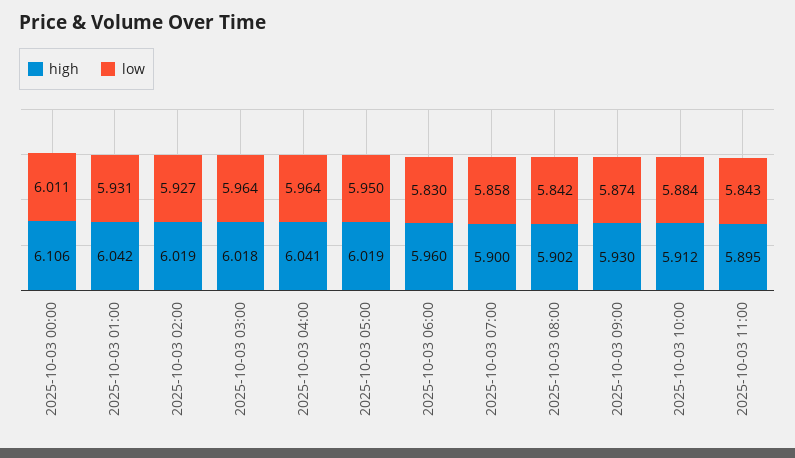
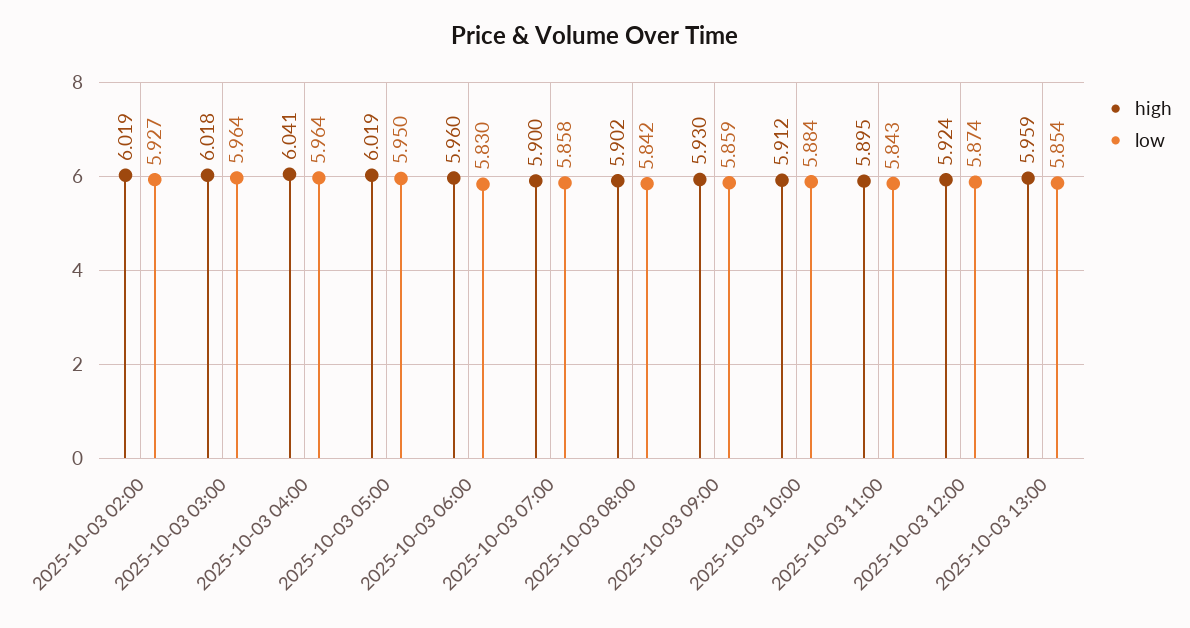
high, 2025-10-03 00:00: 6.106 -> none
low, 2025-10-03 00:00: 6.011 -> none
high, 2025-10-03 01:00: 6.042 -> none
low, 2025-10-03 01:00: 5.931 -> none
low, 2025-10-03 09:00: 5.874 -> 5.859
high, 2025-10-03 12:00: none -> 5.924
low, 2025-10-03 12:00: none -> 5.874
high, 2025-10-03 13:00: none -> 5.959
low, 2025-10-03 13:00: none -> 5.854

